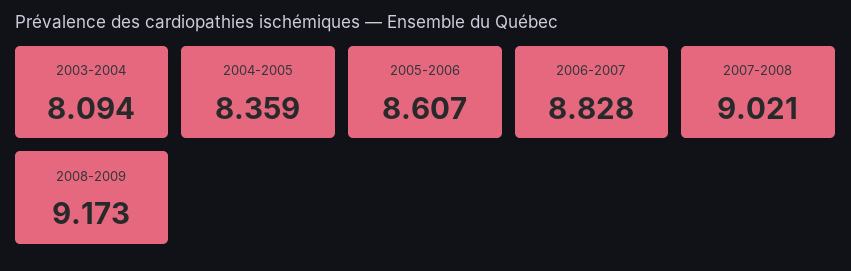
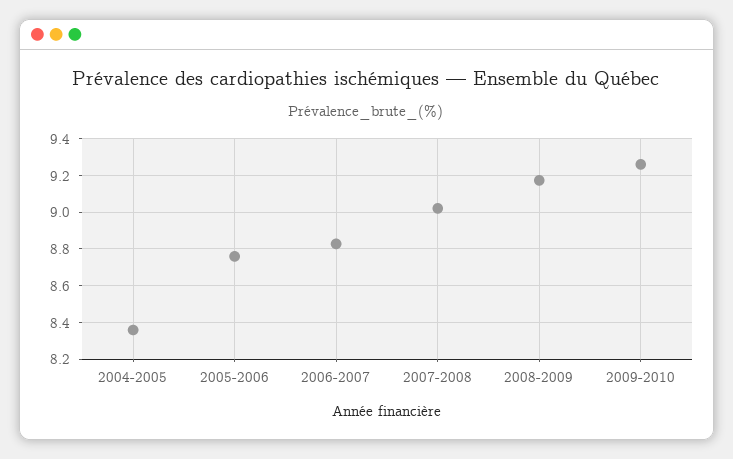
2003-2004: 8.094 -> none
2005-2006: 8.607 -> 8.75
2009-2010: none -> 9.25

